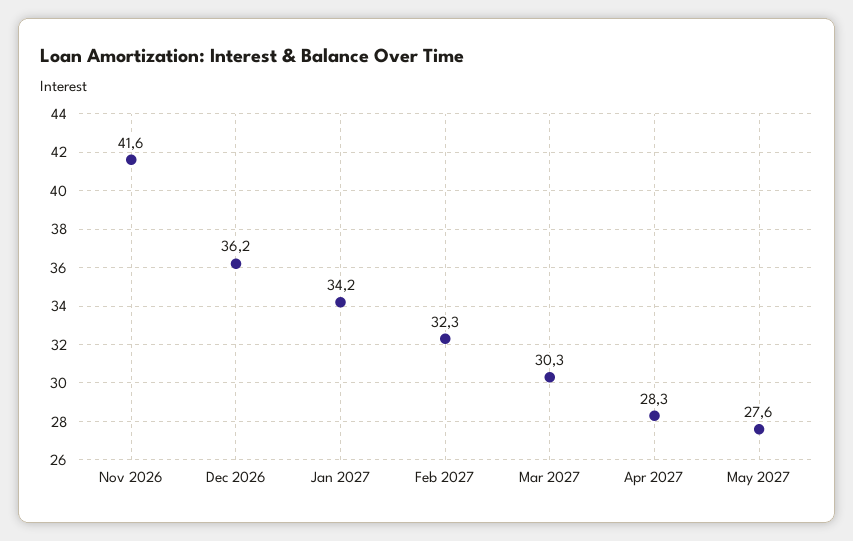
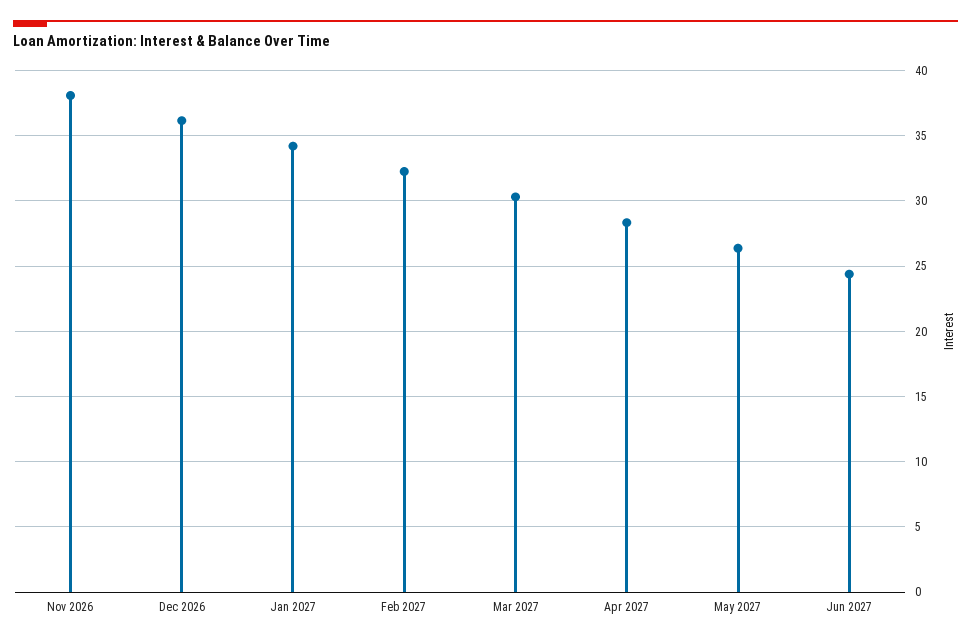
Nov 2026: 41.6 -> 38
May 2027: 27.6 -> 26.5
Jun 2027: none -> 24.5

